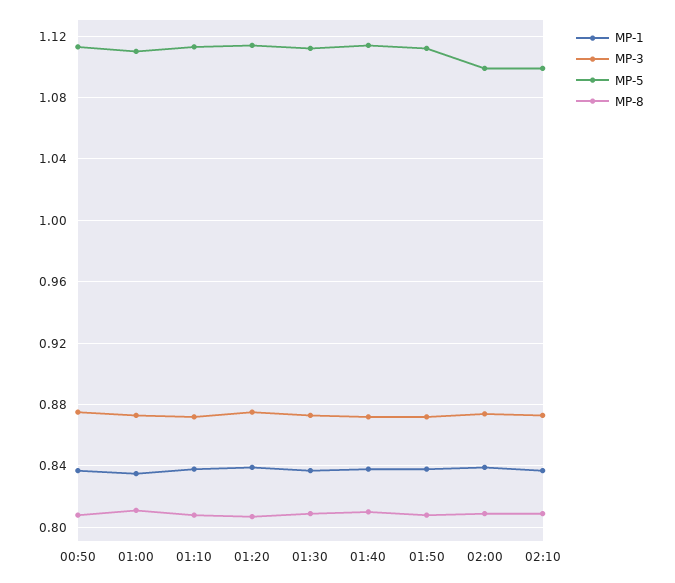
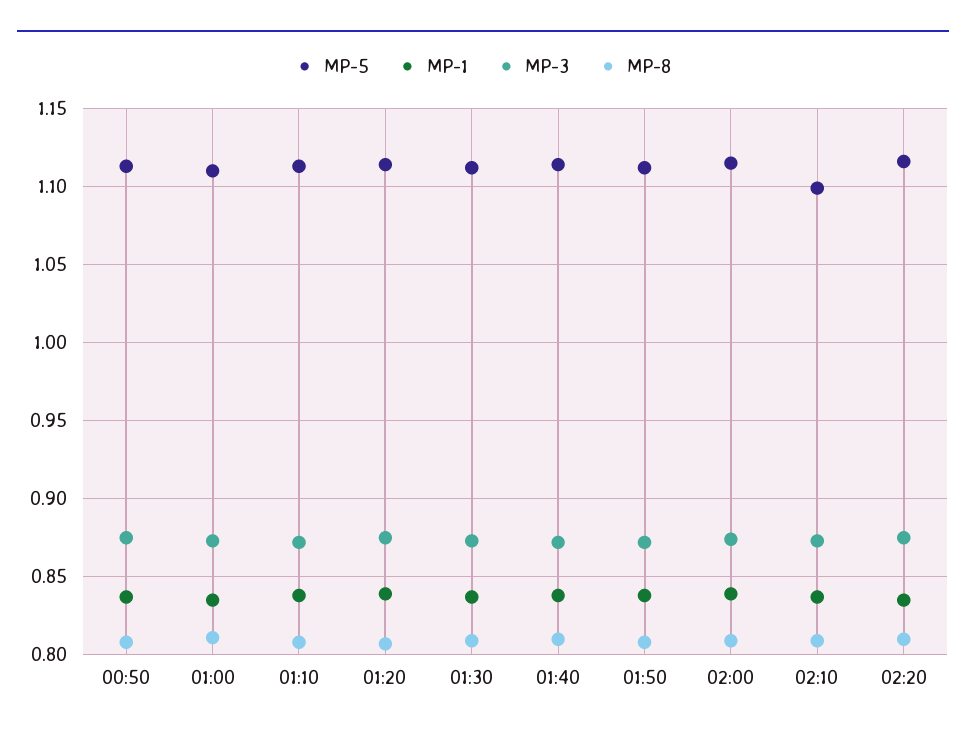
MP-5, 02:00: 1.1 -> 1.115
MP-5, 02:20: none -> 1.115
MP-1, 02:20: none -> 0.835
MP-3, 02:20: none -> 0.875
MP-8, 02:20: none -> 0.81

